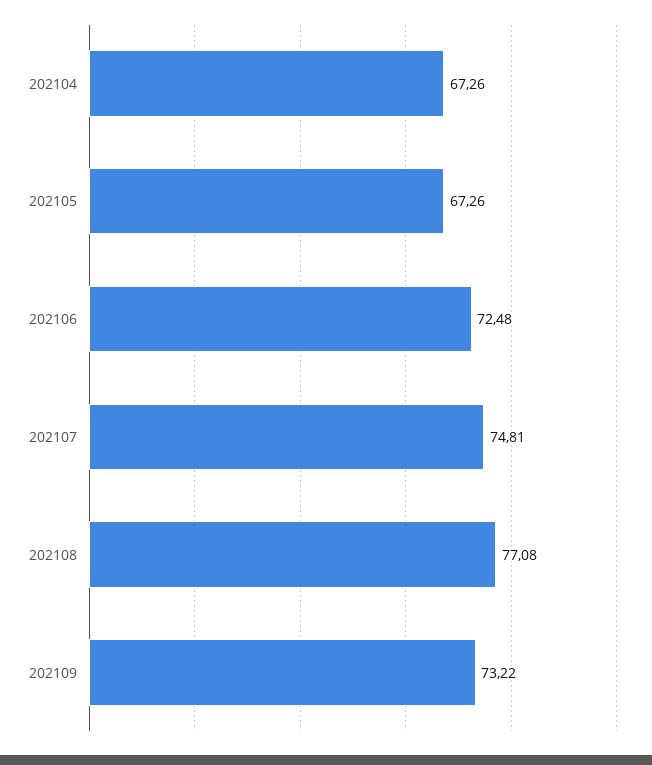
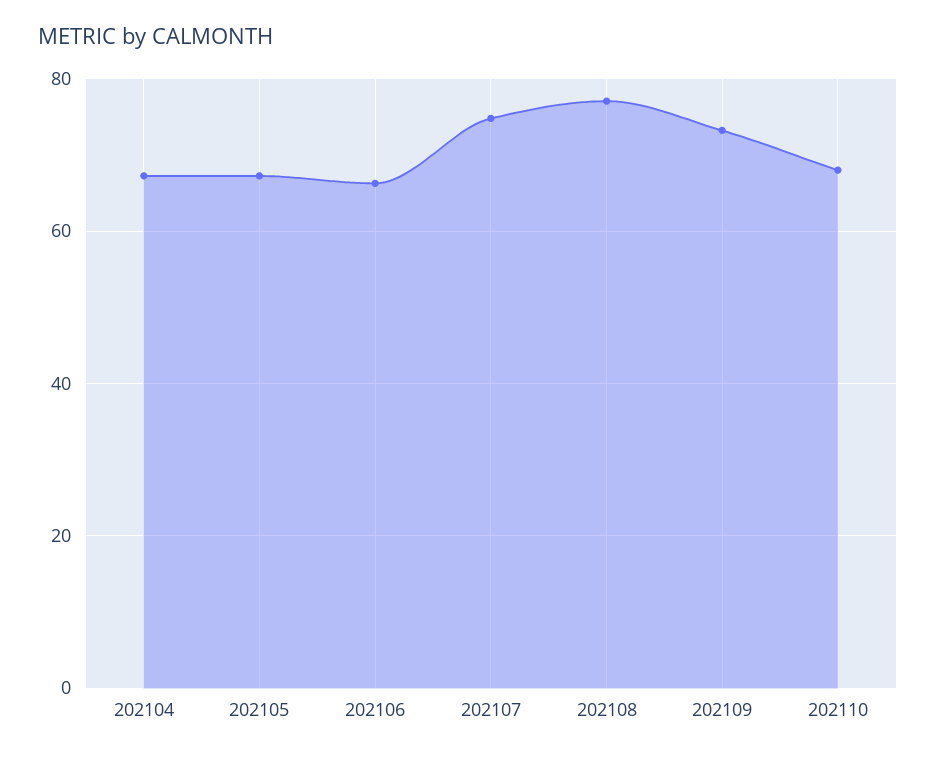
202106: 72.48 -> 66
202110: none -> 68

